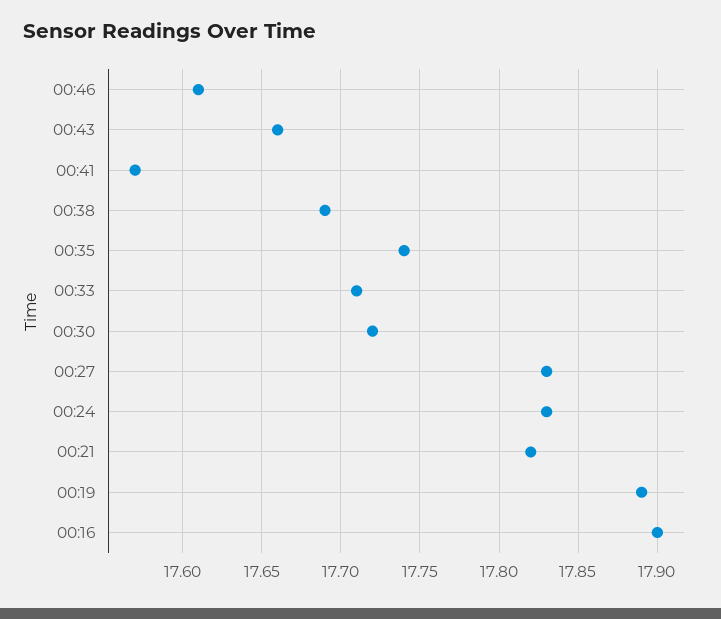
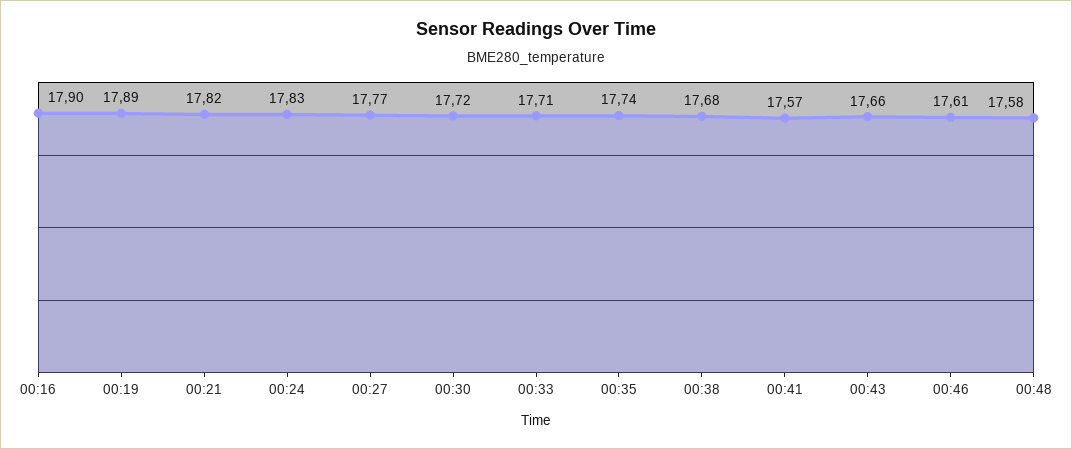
00:38: 17.69 -> 17.68
00:27: 17.83 -> 17.77
00:48: none -> 17.58

